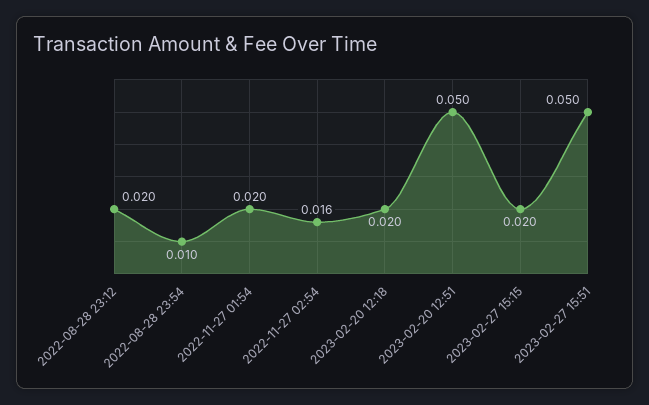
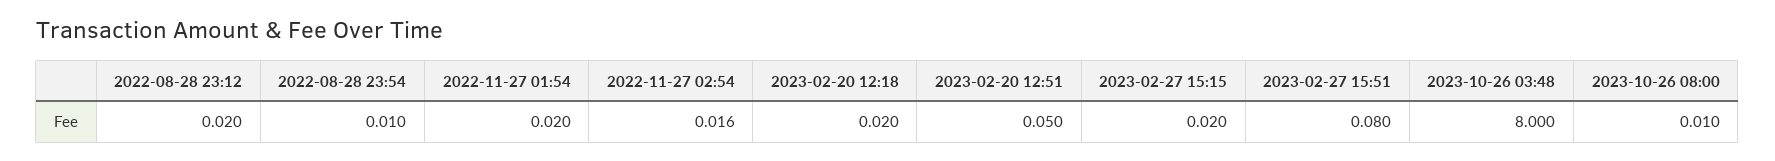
2023-02-27 15:51: 0.05 -> 0.08
2023-10-26 03:48: none -> 8
2023-10-26 08:00: none -> 0.01

